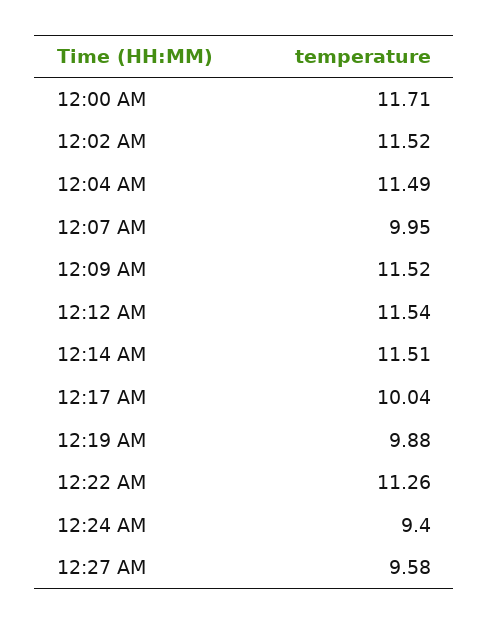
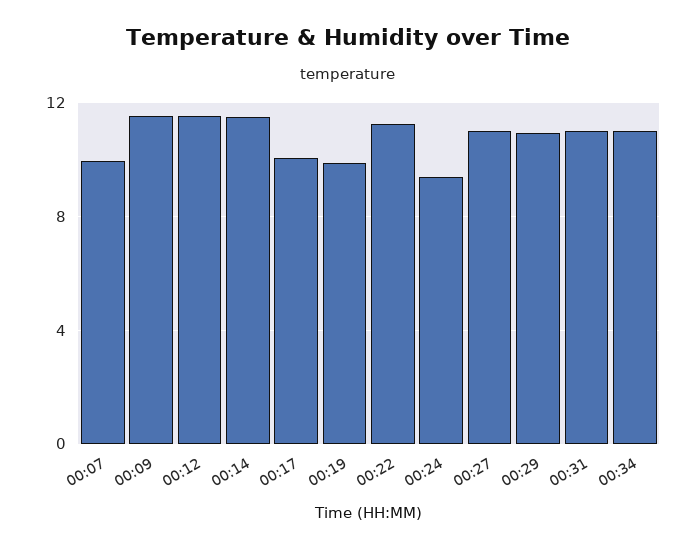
12:00 AM: 11.71 -> none
12:02 AM: 11.52 -> none
12:04 AM: 11.49 -> none
12:27 AM: 9.58 -> 11
00:29: none -> 11
00:31: none -> 11
00:34: none -> 11

